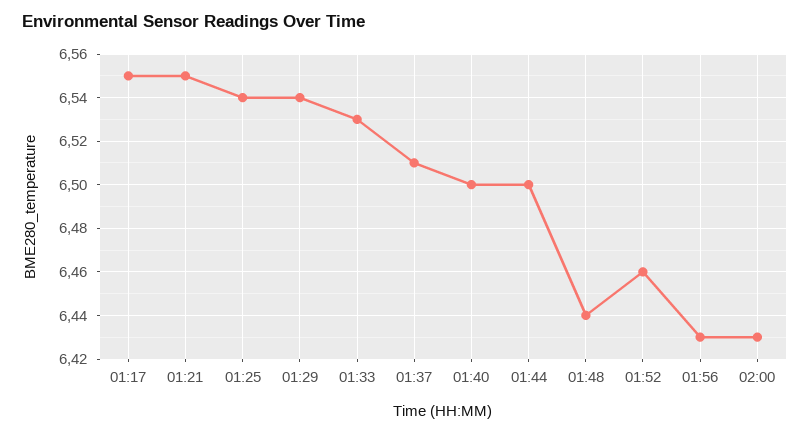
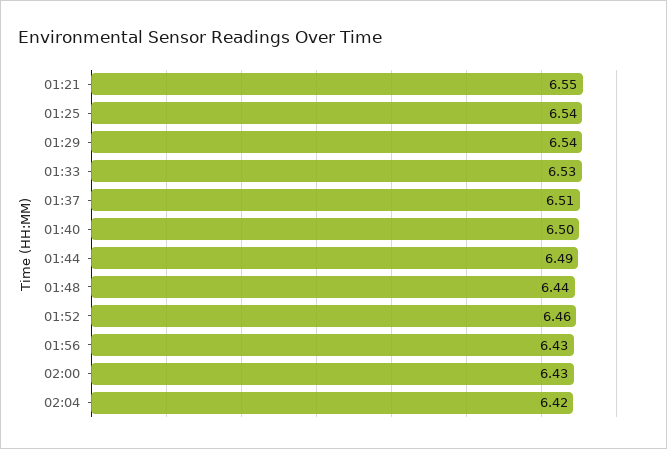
01:17: 6.55 -> none
01:44: 6.5 -> 6.49
02:04: none -> 6.42

